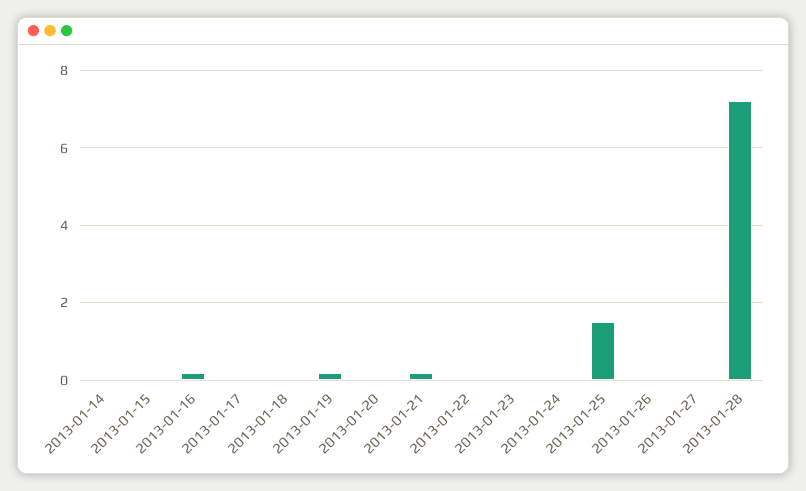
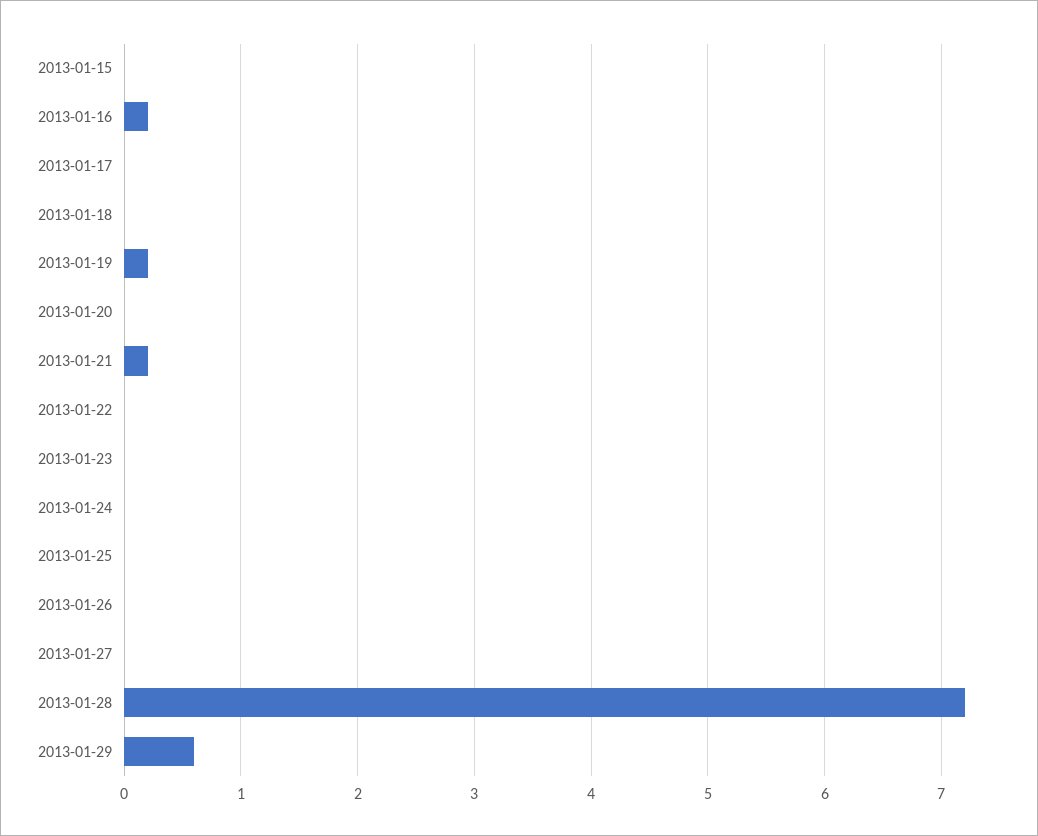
2013-01-14: 0 -> none
2013-01-25: 1.5 -> 0
2013-01-29: none -> 0.6

